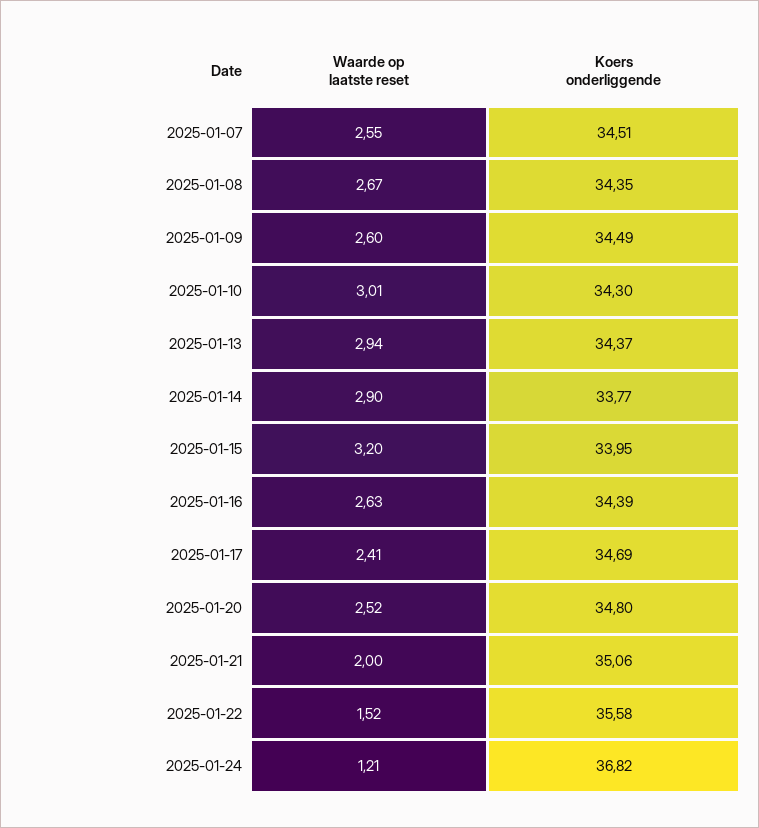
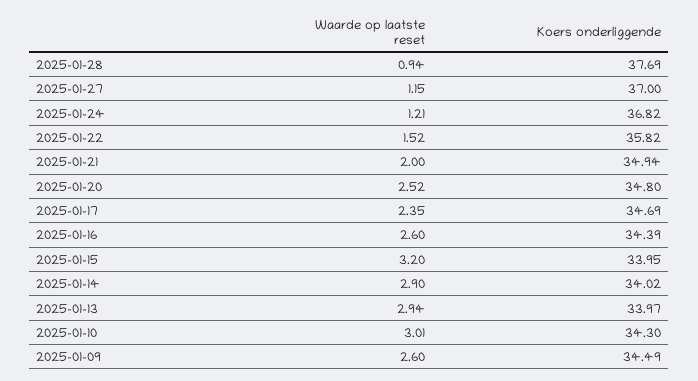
Waarde op laatste reset, 2025-01-07: 2.55 -> none
Koers onderliggende, 2025-01-07: 34.51 -> none
Waarde op laatste reset, 2025-01-08: 2.67 -> none
Koers onderliggende, 2025-01-08: 34.35 -> none
Koers onderliggende, 2025-01-13: 34.37 -> 33.97
Koers onderliggende, 2025-01-14: 33.77 -> 34.02
Waarde op laatste reset, 2025-01-16: 2.63 -> 2.6
Waarde op laatste reset, 2025-01-17: 2.41 -> 2.35
Koers onderliggende, 2025-01-21: 35.06 -> 34.94
Koers onderliggende, 2025-01-22: 35.58 -> 35.82
Waarde op laatste reset, 2025-01-28: none -> 0.94
Koers onderliggende, 2025-01-28: none -> 37.69
Waarde op laatste reset, 2025-01-27: none -> 1.15
Koers onderliggende, 2025-01-27: none -> 37

